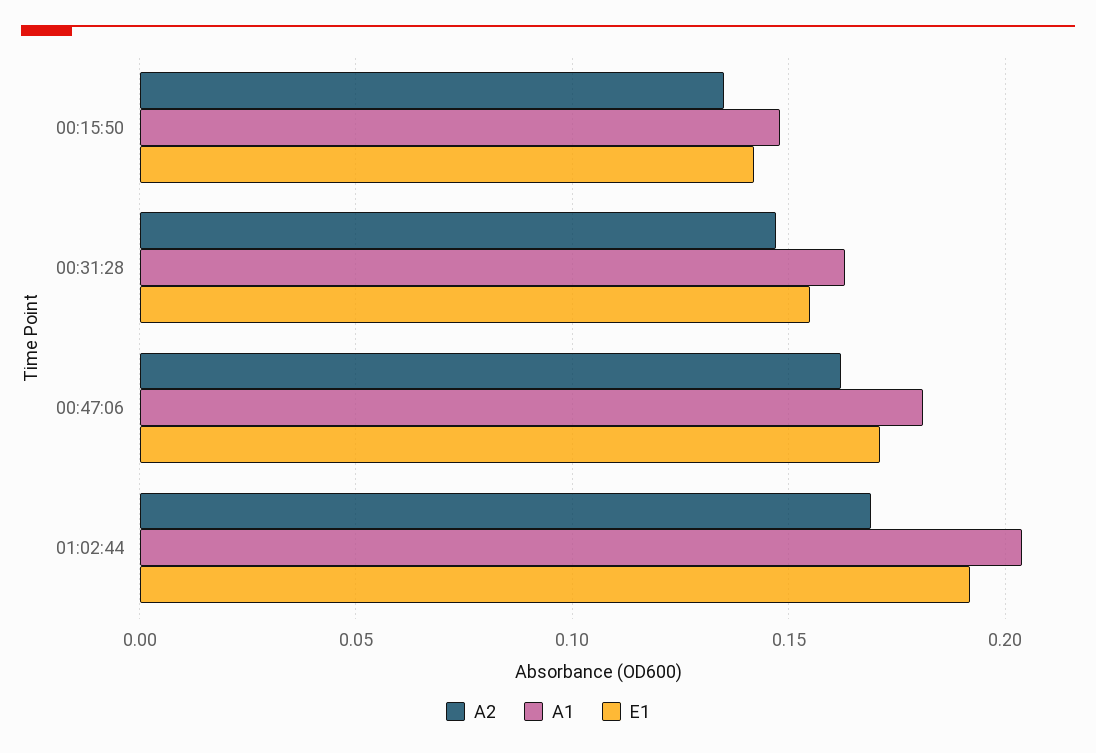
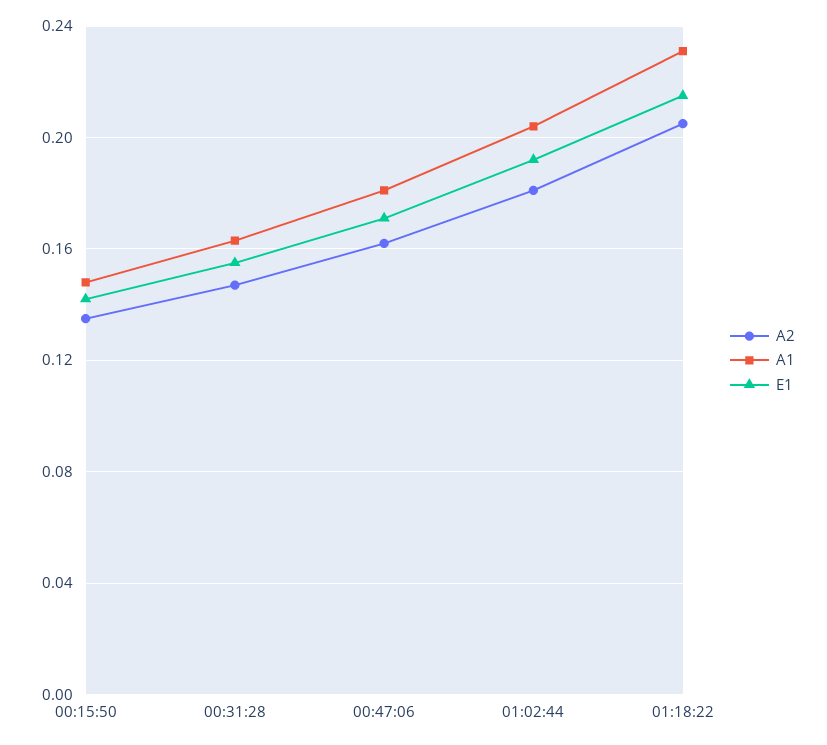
A2, 01:02:44: 0.17 -> 0.18
A2, 01:18:22: none -> 0.205
A1, 01:18:22: none -> 0.23
E1, 01:18:22: none -> 0.215

